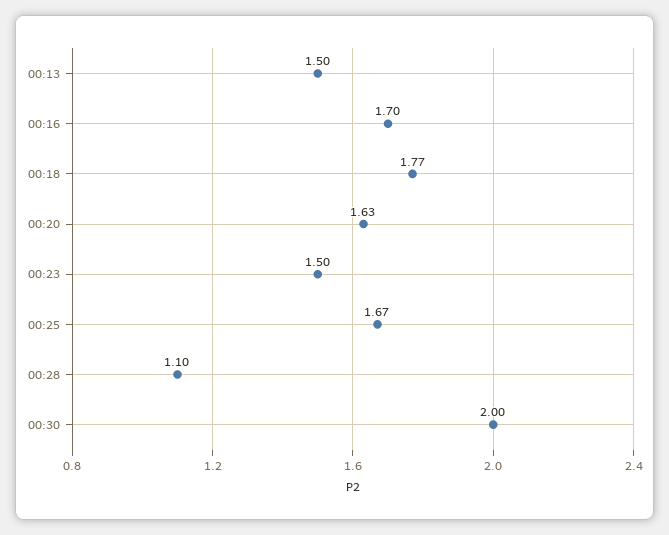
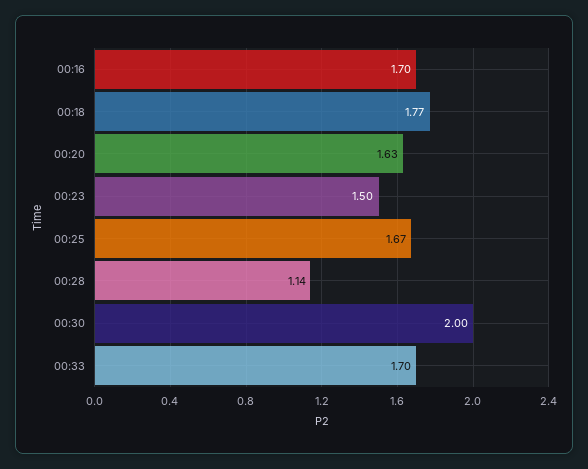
00:13: 1.5 -> none
00:28: 1.1 -> 1.14
00:33: none -> 1.7

